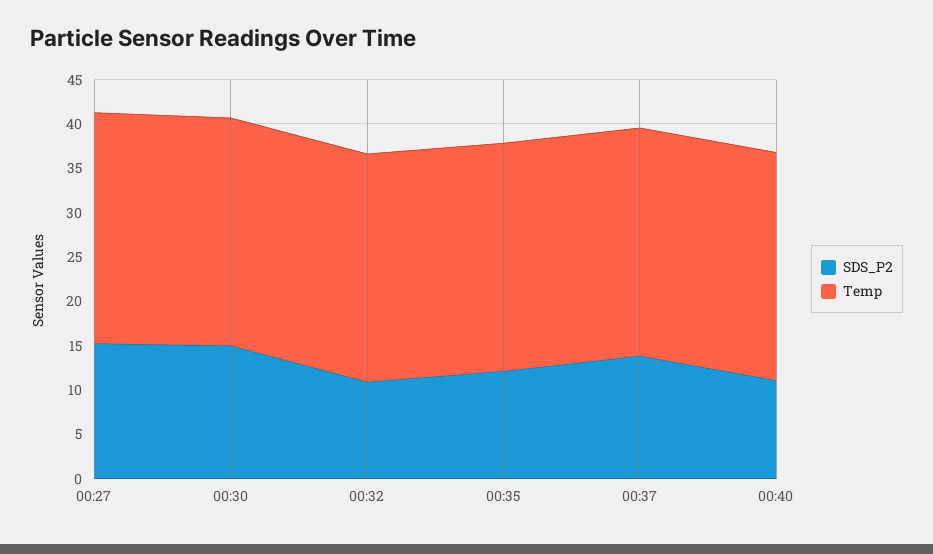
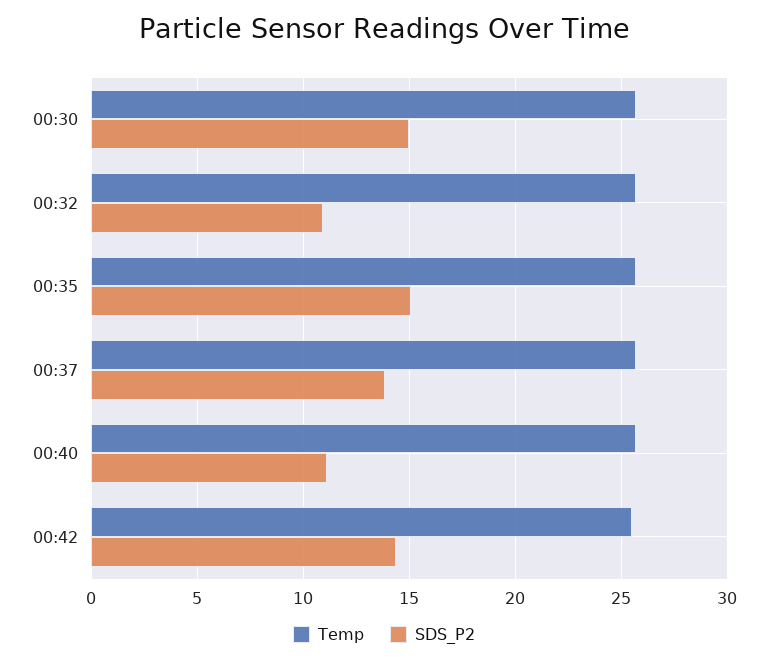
SDS_P2, 00:27: 15 -> none
Temp, 00:27: 26 -> none
SDS_P2, 00:35: 12 -> 15
Temp, 00:42: none -> 25.5
SDS_P2, 00:42: none -> 14.5

